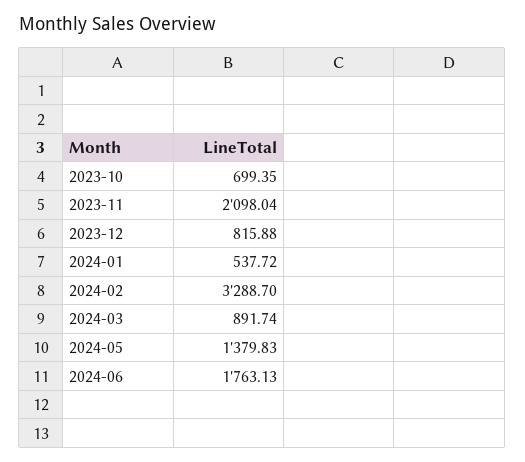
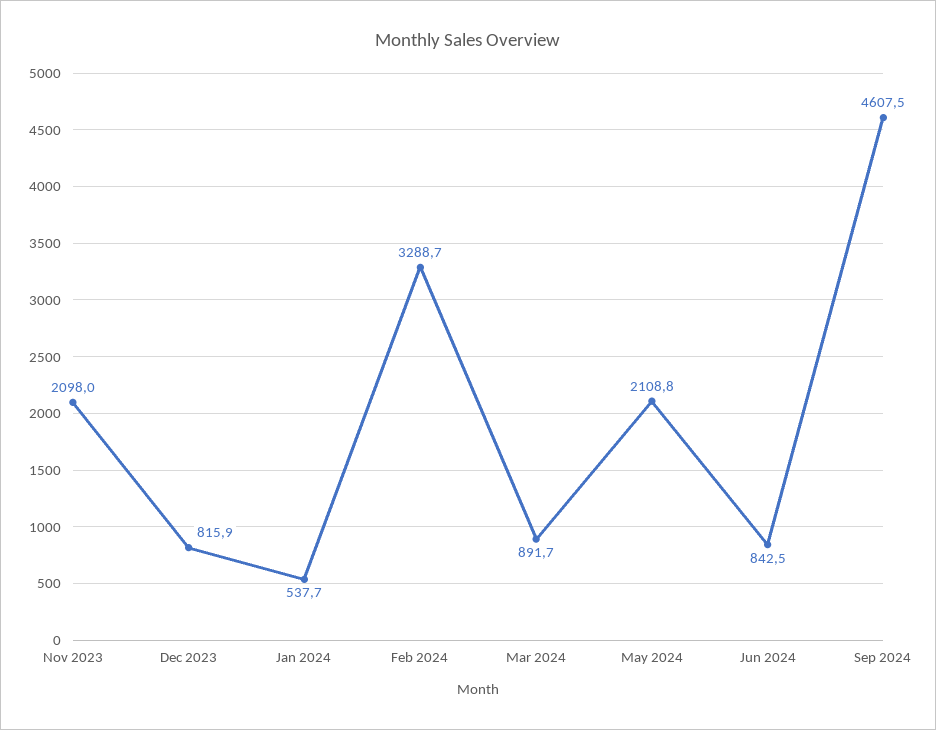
2023-10: 699.35 -> none
2024-05: 1379.83 -> 2108.8
2024-06: 1763.13 -> 842.5
Sep 2024: none -> 4607.5

